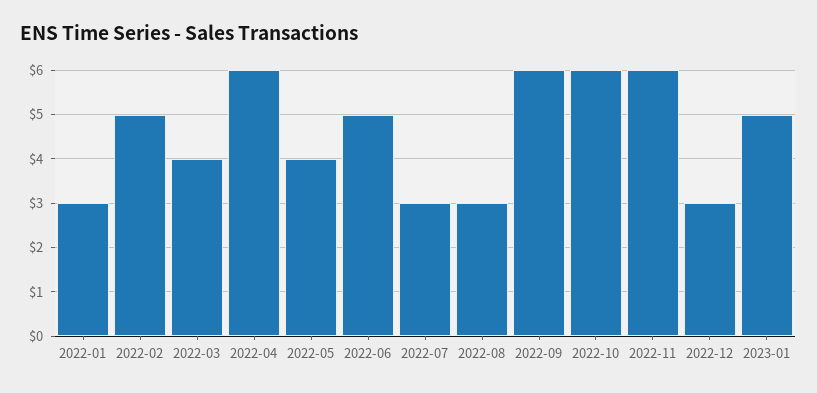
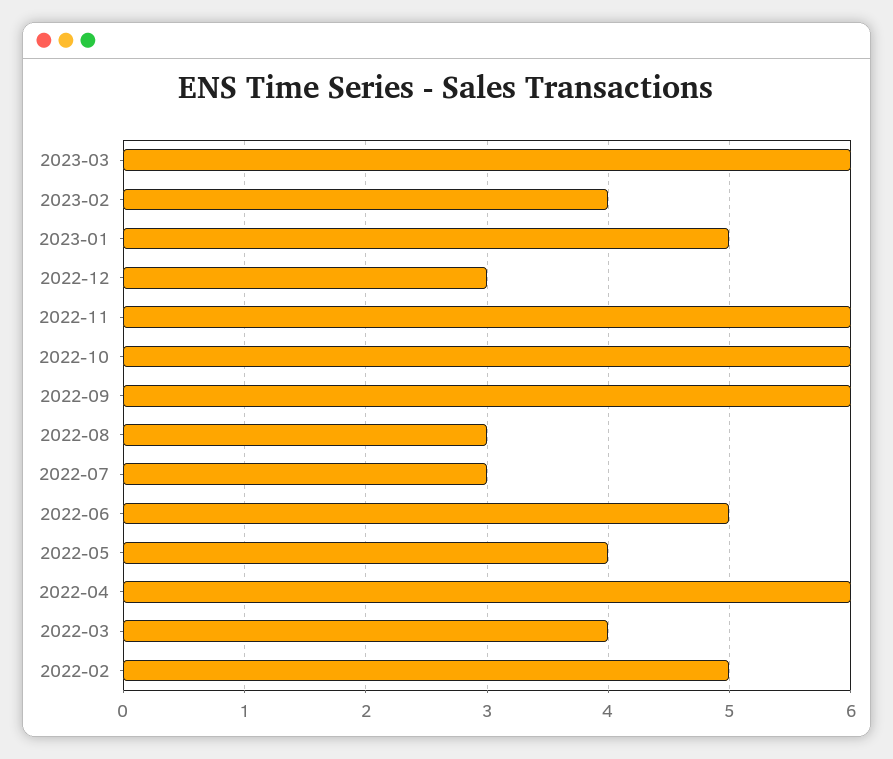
2022-01: 3 -> none
2023-03: none -> 6
2023-02: none -> 4

